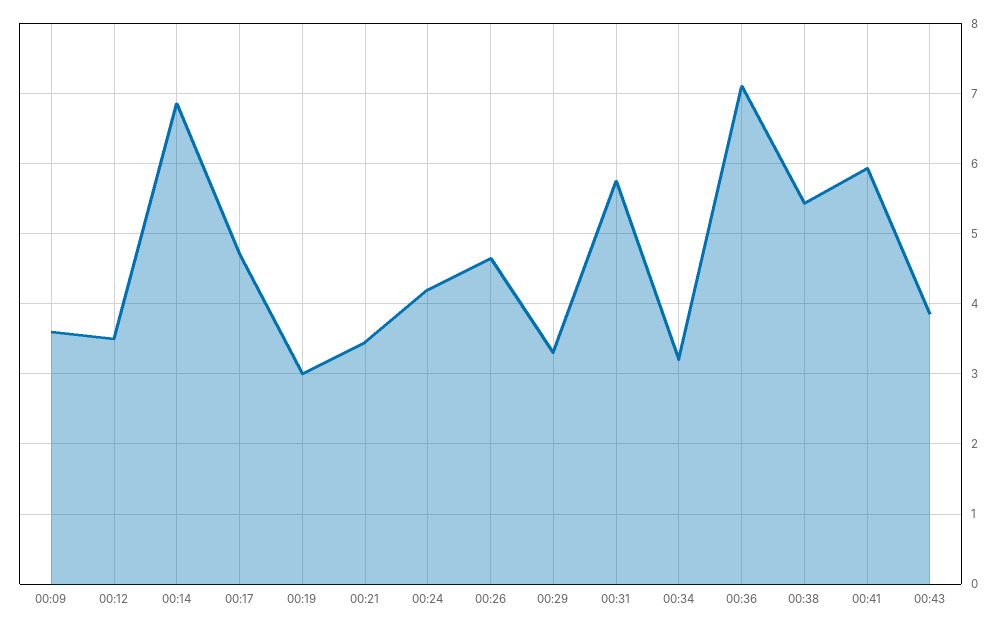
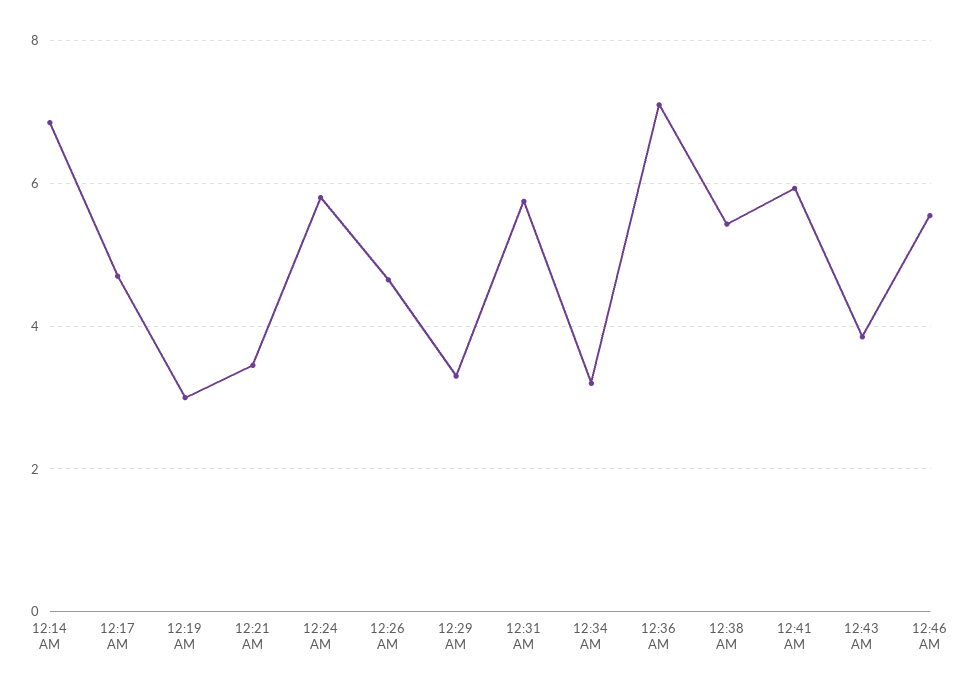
00:09: 3.6 -> none
00:12: 3.5 -> none
00:24: 4.2 -> 5.8
12:46 AM: none -> 5.6

